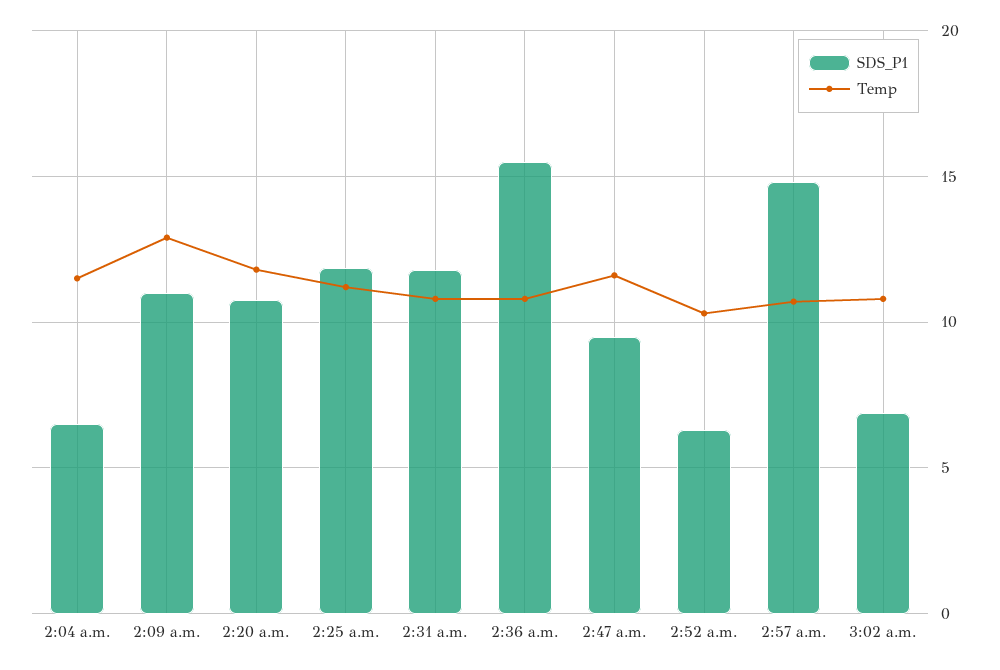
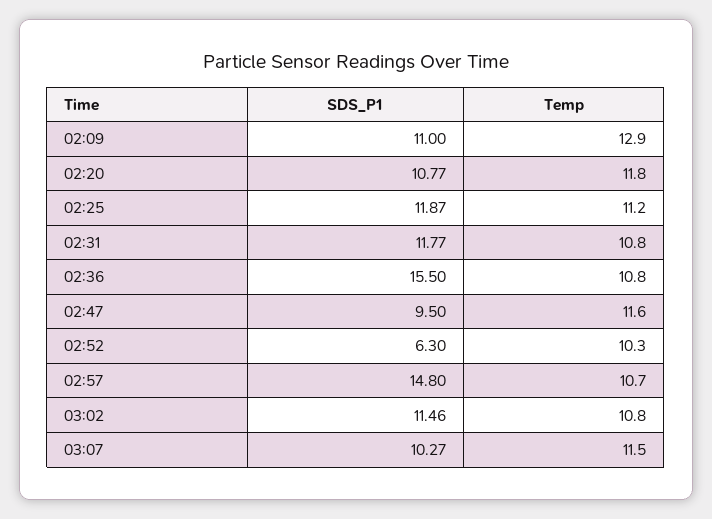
SDS_P1, 2:04 a.m.: 6.5 -> none
Temp, 2:04 a.m.: 11.5 -> none
SDS_P1, 3:02 a.m.: 7 -> 11.46
SDS_P1, 03:07: none -> 10.27
Temp, 03:07: none -> 11.5

